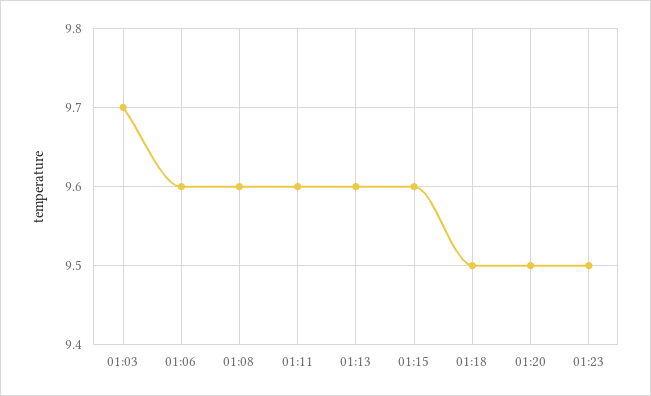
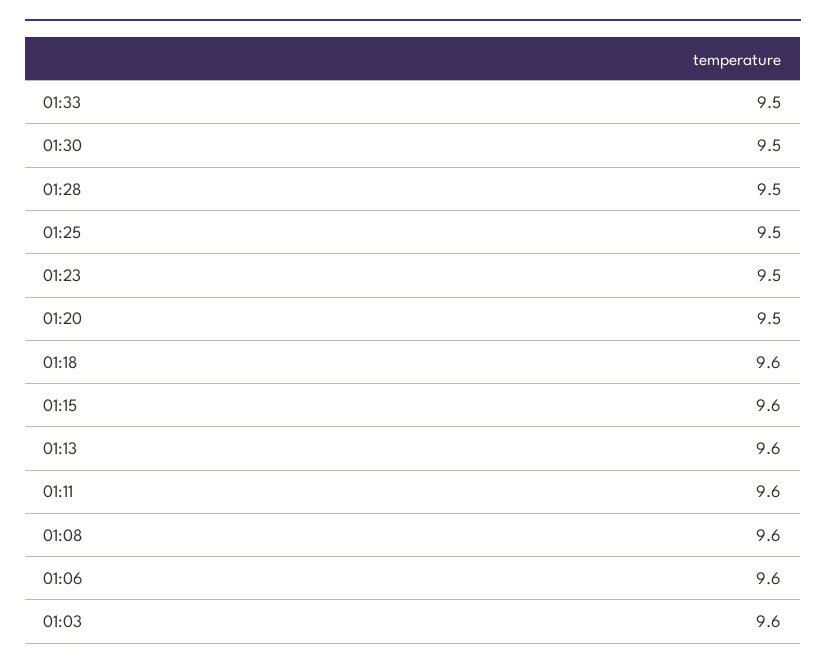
01:03: 9.7 -> 9.6
01:18: 9.5 -> 9.6
01:33: none -> 9.5
01:30: none -> 9.5
01:28: none -> 9.5
01:25: none -> 9.5

